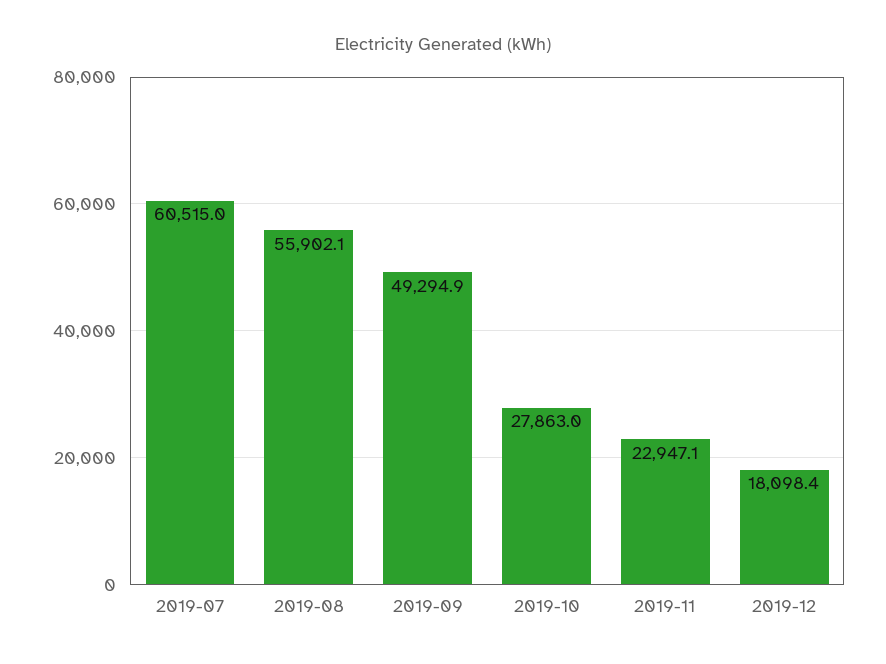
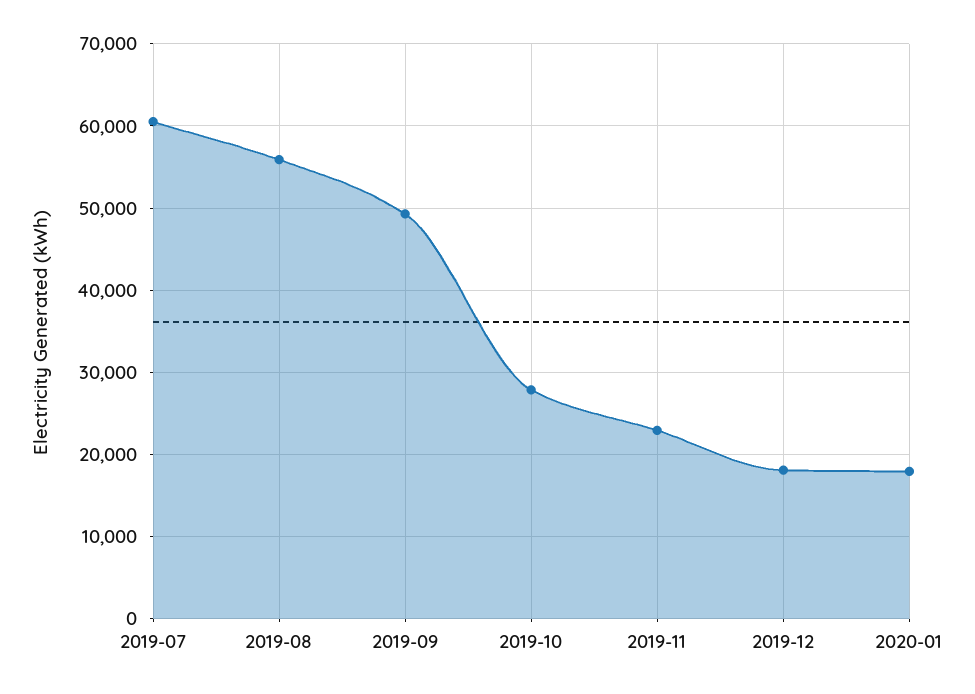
2020-01: none -> 18000

